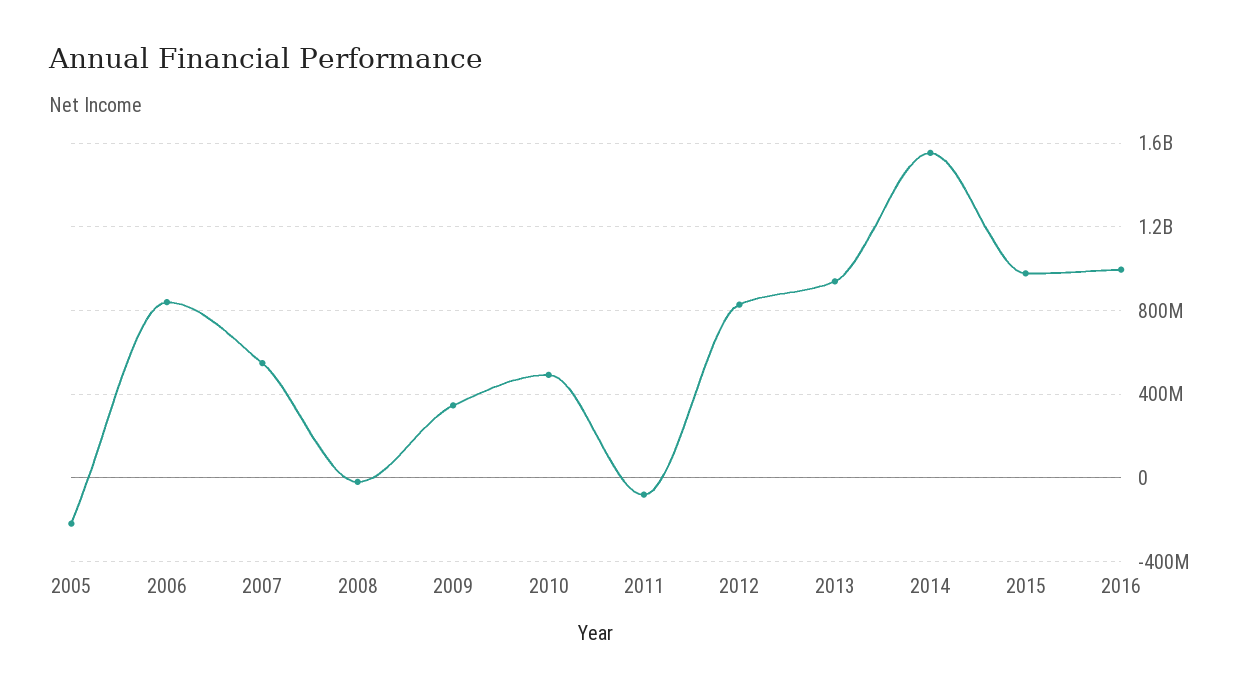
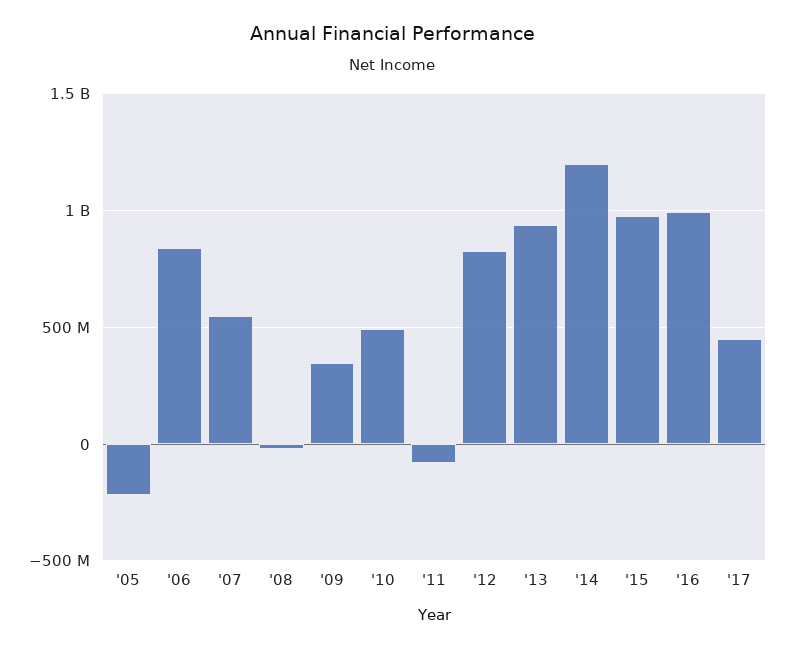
2014: 1550000000 -> 1200000000
'17: none -> 450000000

